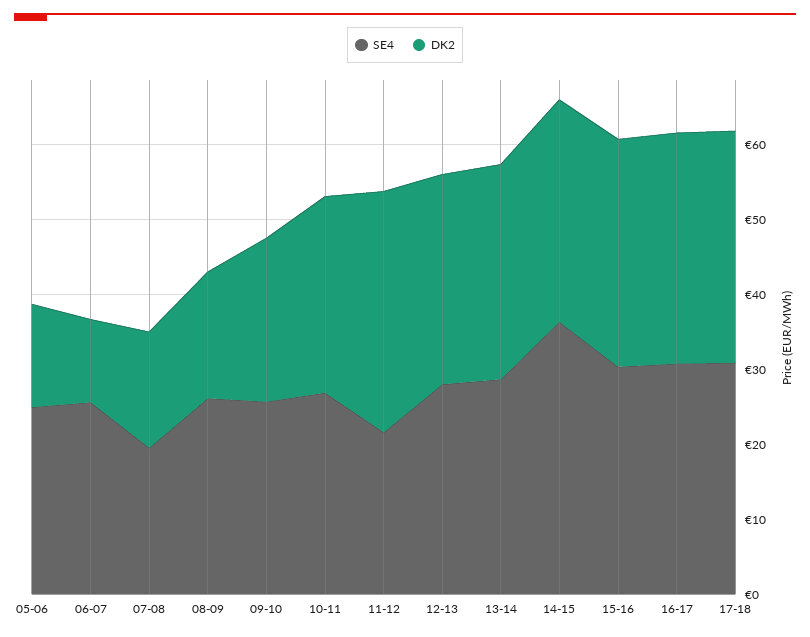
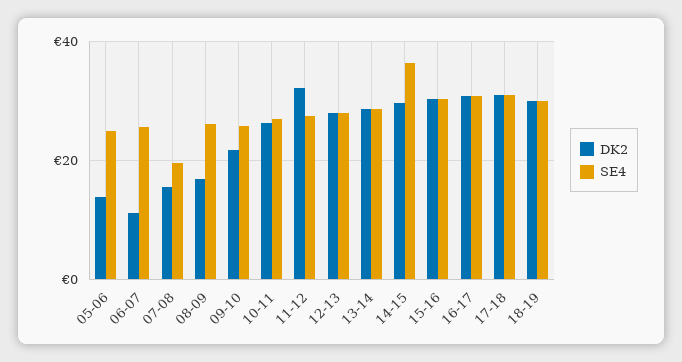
SE4, 11-12: 22 -> 28
DK2, 18-19: none -> 30
SE4, 18-19: none -> 30

